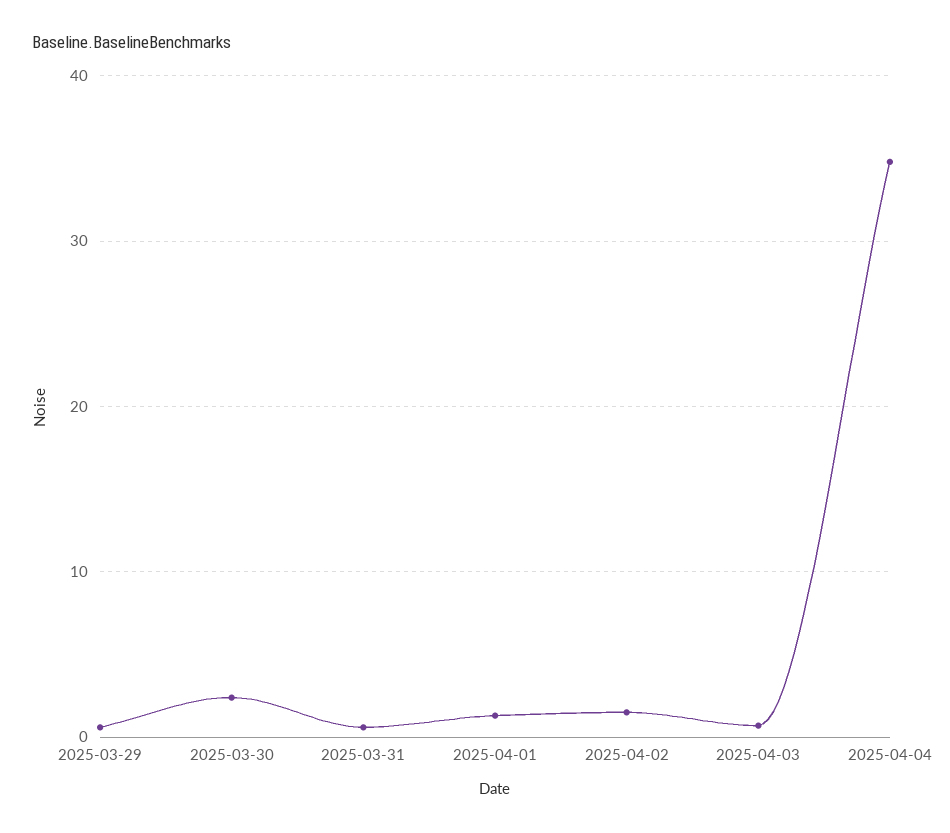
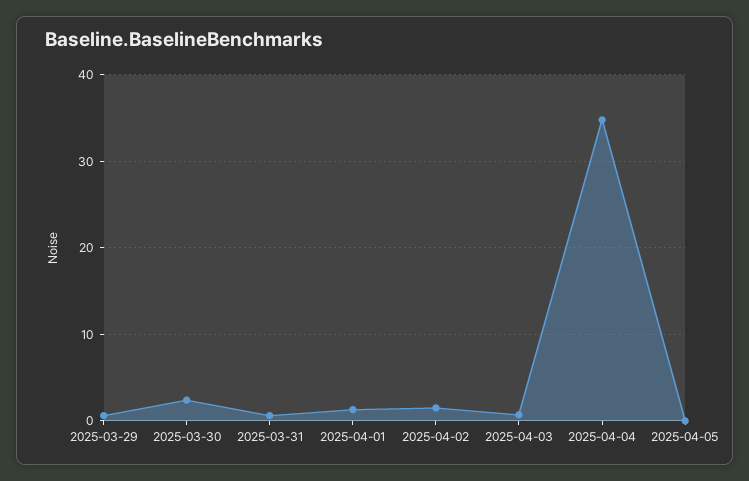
2025-04-05: none -> 0

